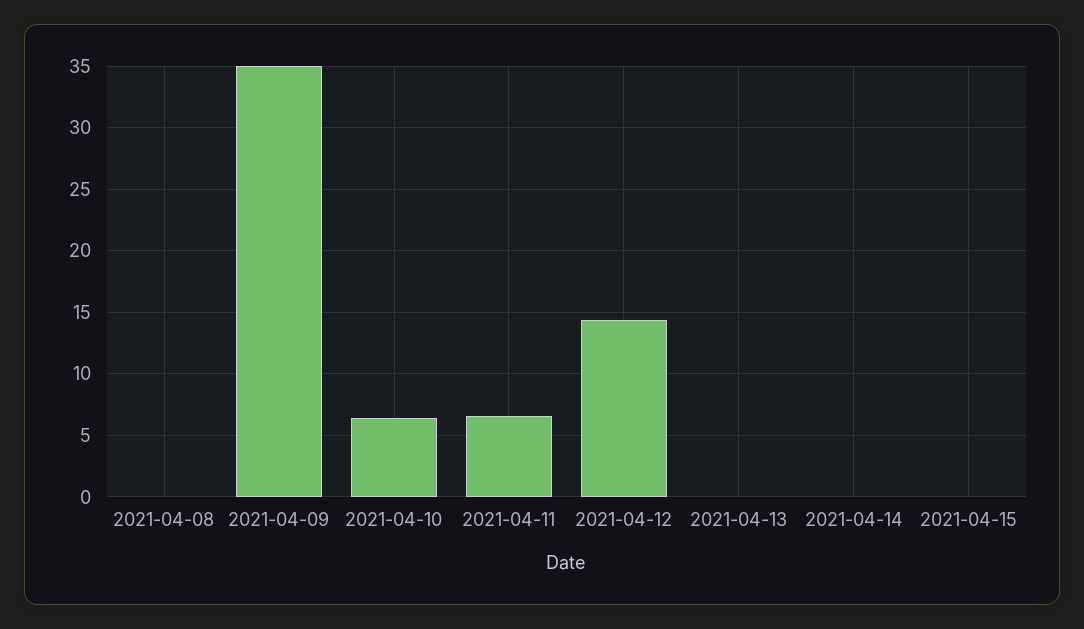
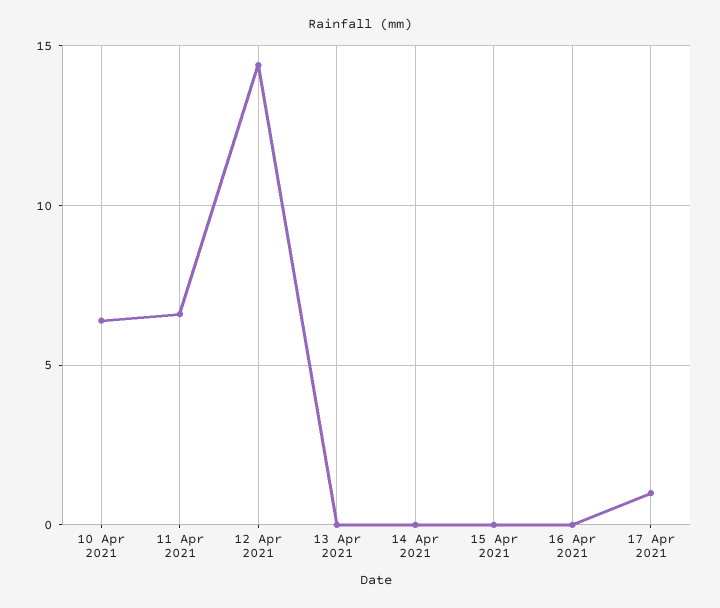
2021-04-08: 0 -> none
2021-04-09: 35 -> none
16 Apr 2021: none -> 0
17 Apr 2021: none -> 1

